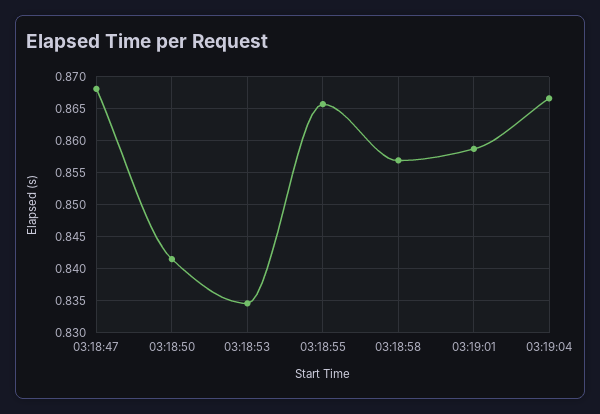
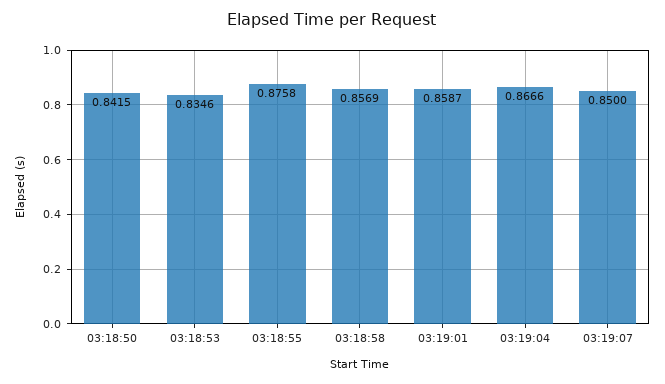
03:18:47: 0.868 -> none
03:18:55: 0.866 -> 0.8758
03:19:07: none -> 0.85

